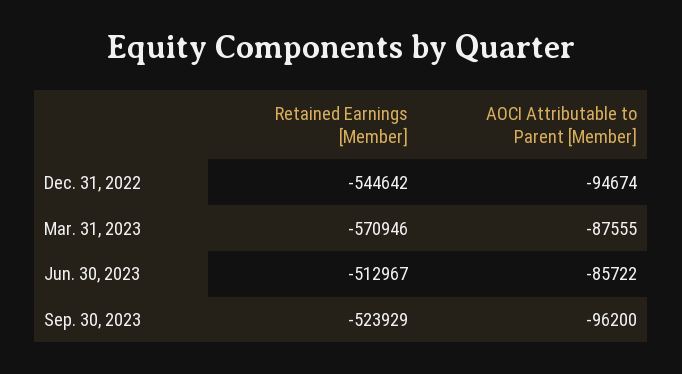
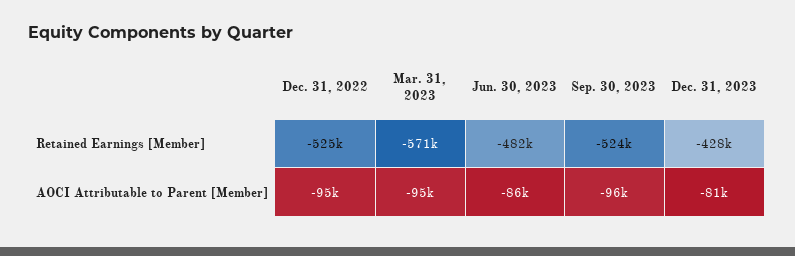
Retained Earnings [Member], Dec. 31, 2022: -544642 -> -525000
AOCI Attributable to Parent [Member], Mar. 31, 2023: -87555 -> -95000
Retained Earnings [Member], Jun. 30, 2023: -512967 -> -482000
Retained Earnings [Member], Dec. 31, 2023: none -> -428000
AOCI Attributable to Parent [Member], Dec. 31, 2023: none -> -81000

